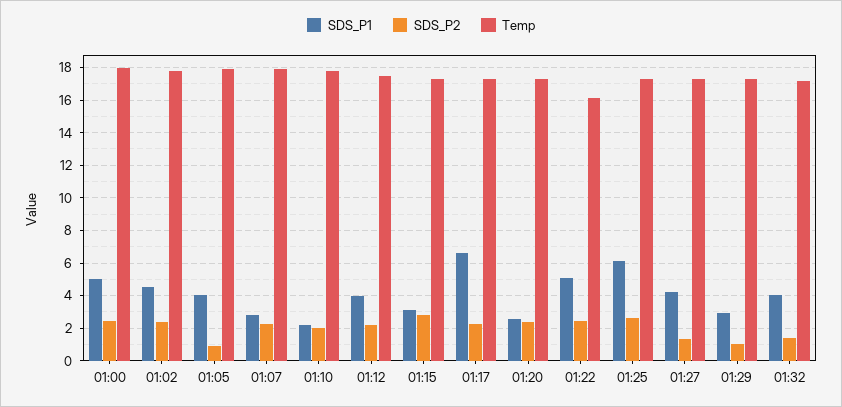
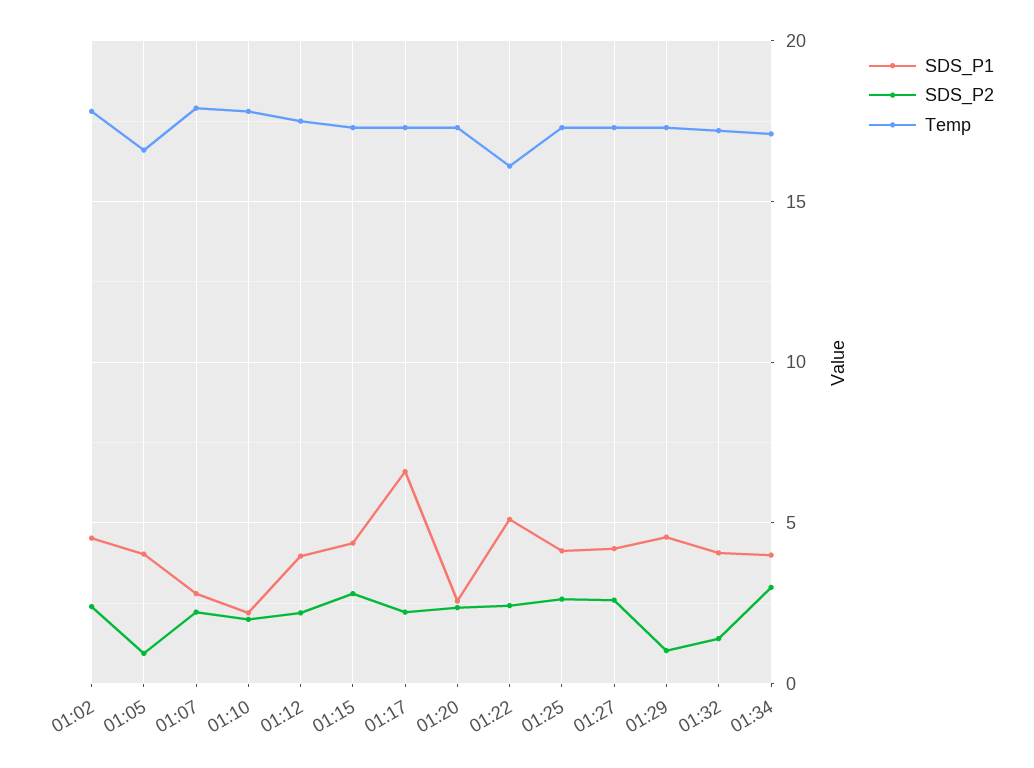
SDS_P1, 01:00: 5 -> none
SDS_P2, 01:00: 2.5 -> none
Temp, 01:00: 18 -> none
Temp, 01:05: 18 -> 16.5
SDS_P1, 01:15: 3 -> 4.5
SDS_P1, 01:25: 6 -> 4
SDS_P2, 01:27: 1.5 -> 2.5
SDS_P1, 01:29: 3 -> 4.5
SDS_P1, 01:34: none -> 4
SDS_P2, 01:34: none -> 3
Temp, 01:34: none -> 17

